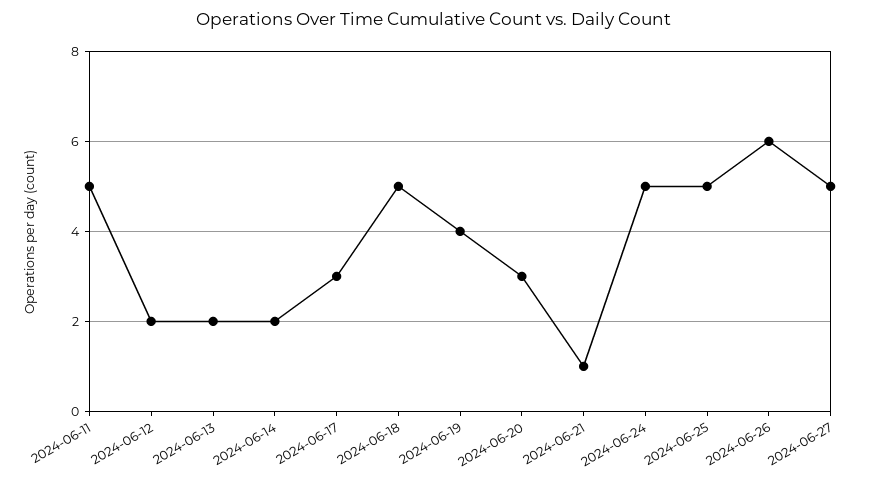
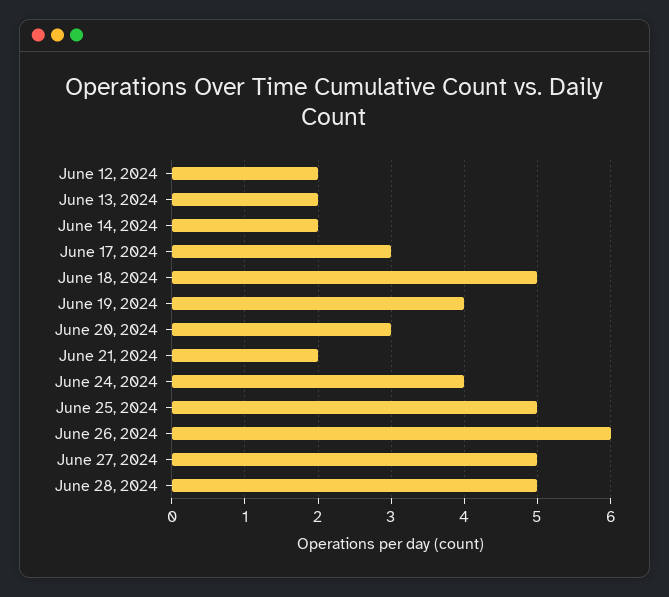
2024-06-11: 5 -> none
2024-06-21: 1 -> 2
2024-06-24: 5 -> 4
June 28, 2024: none -> 5

